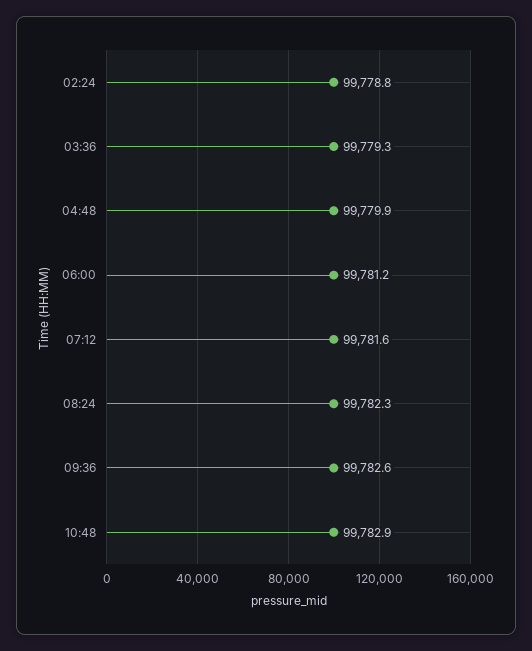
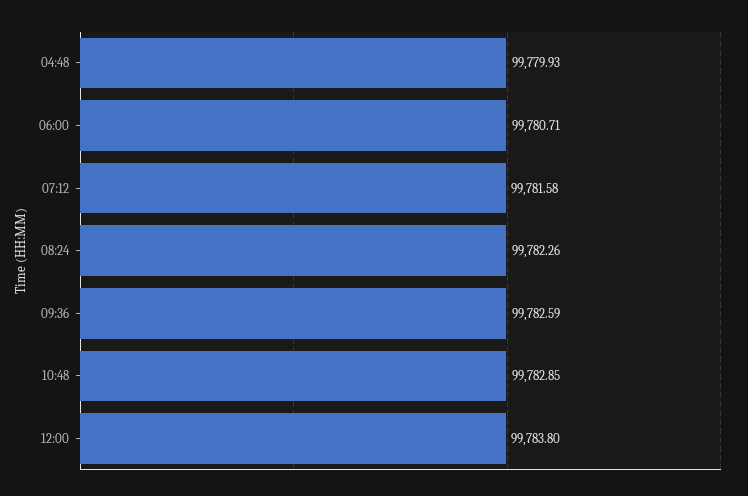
02:24: 99778.8 -> none
03:36: 99779.3 -> none
06:00: 99781.2 -> 99780.71
12:00: none -> 99783.8

